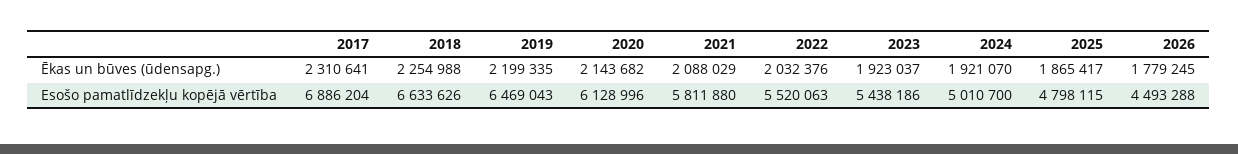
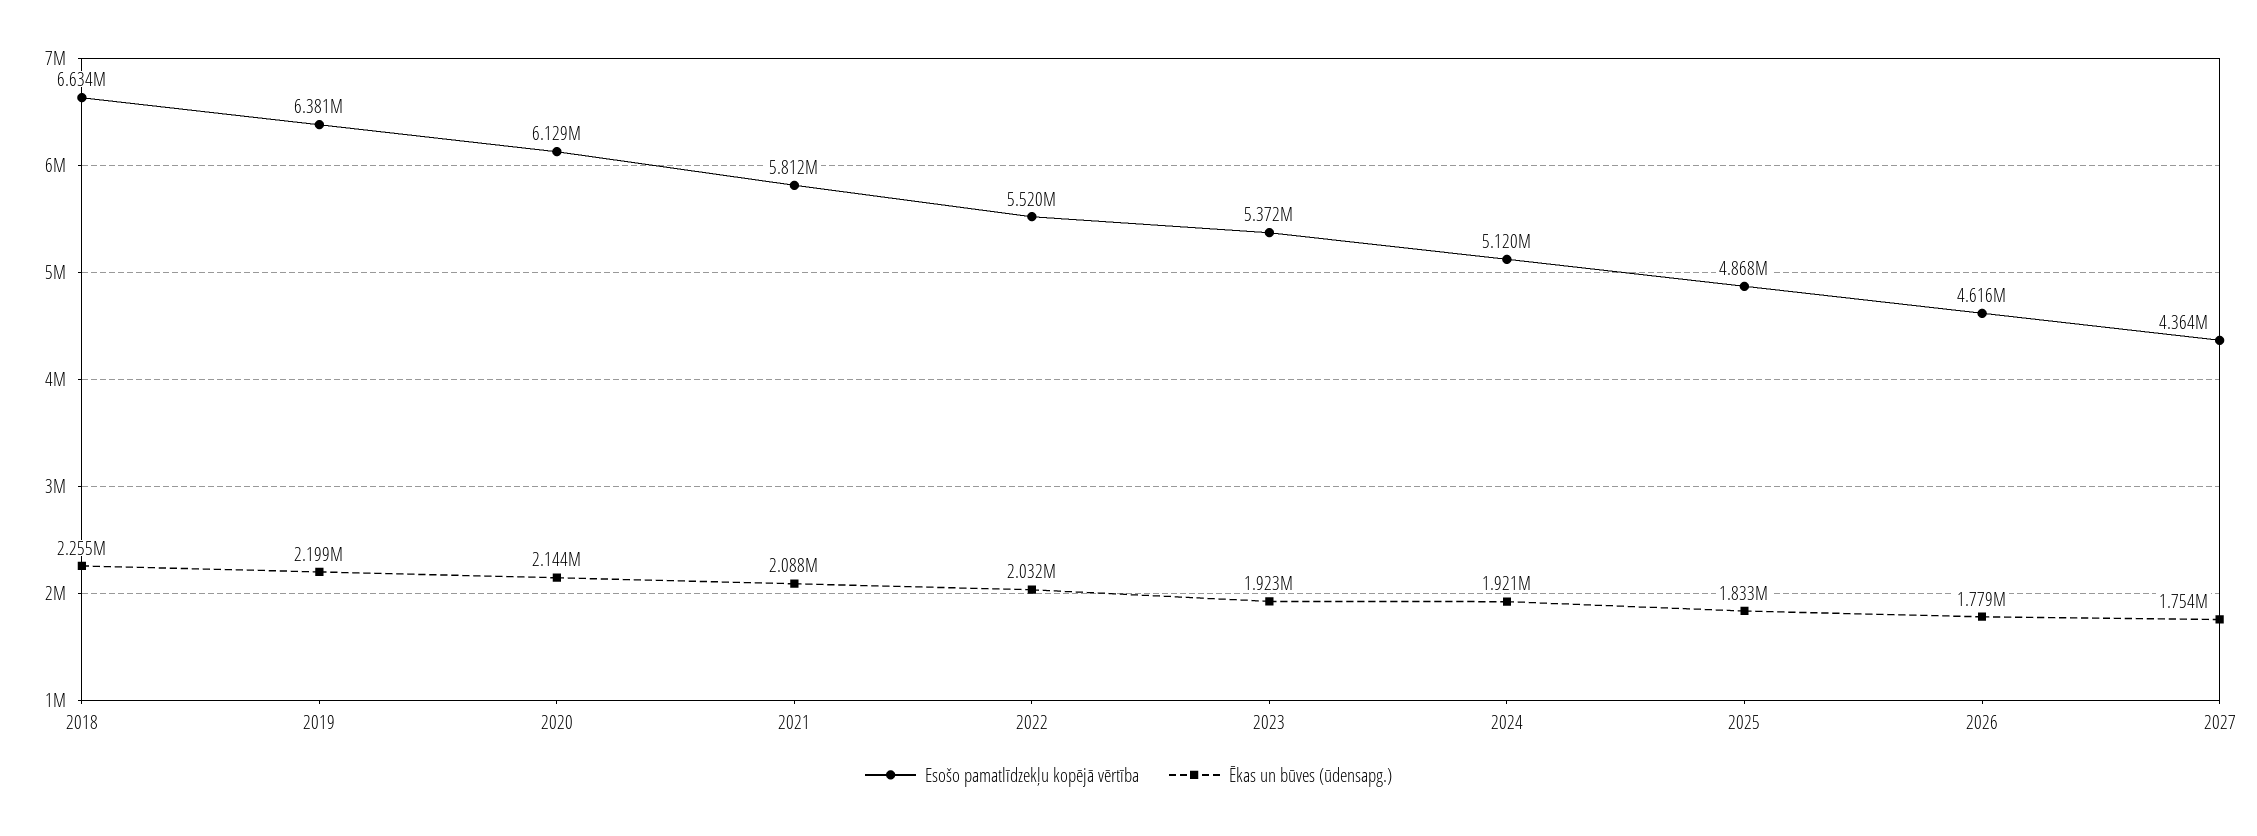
Ēkas un būves (ūdensapg.), 2017: 2310641 -> none
Ēkas un būves (ūdensapg.), 2025: 1865417 -> 1833000
Esošo pamatlīdzekļu kopējā vērtība, 2017: 6886204 -> none
Esošo pamatlīdzekļu kopējā vērtība, 2019: 6469043 -> 6381000
Esošo pamatlīdzekļu kopējā vērtība, 2023: 5438186 -> 5372000
Esošo pamatlīdzekļu kopējā vērtība, 2024: 5010700 -> 5120000
Esošo pamatlīdzekļu kopējā vērtība, 2025: 4798115 -> 4868000
Esošo pamatlīdzekļu kopējā vērtība, 2026: 4493288 -> 4616000
Esošo pamatlīdzekļu kopējā vērtība, 2027: none -> 4364000
Ēkas un būves (ūdensapg.), 2027: none -> 1754000

